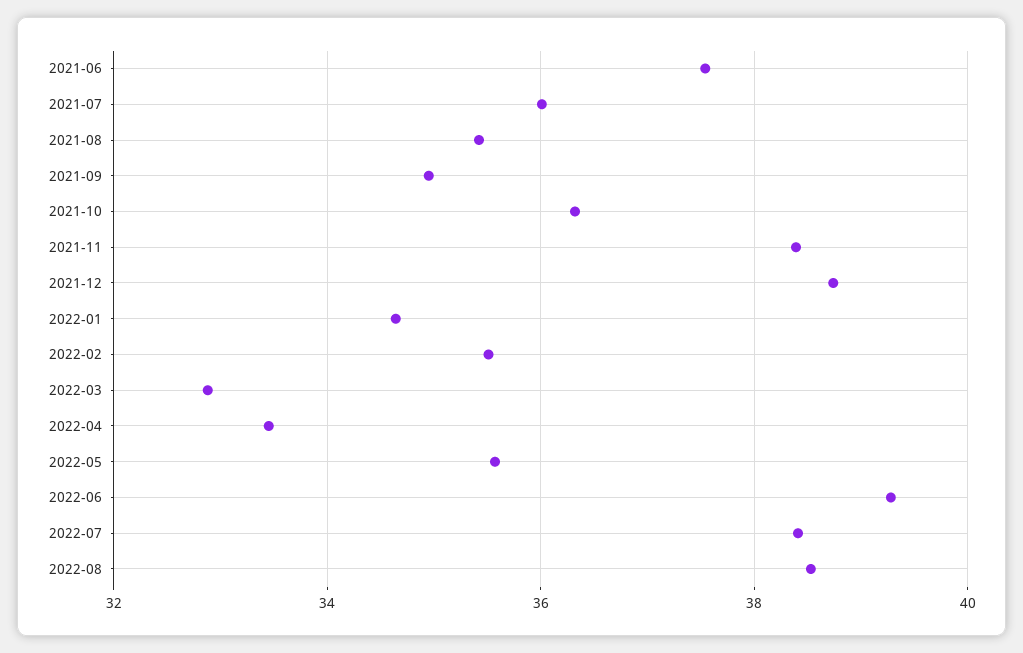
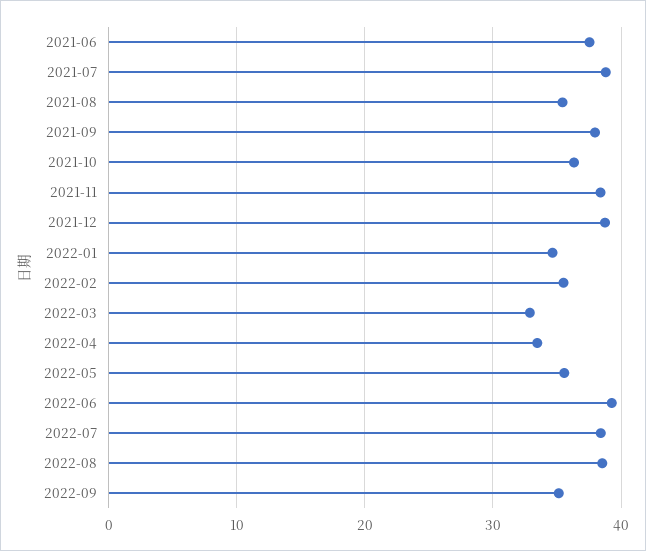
2021-07: 36 -> 39
2021-09: 35 -> 38
2022-09: none -> 35

